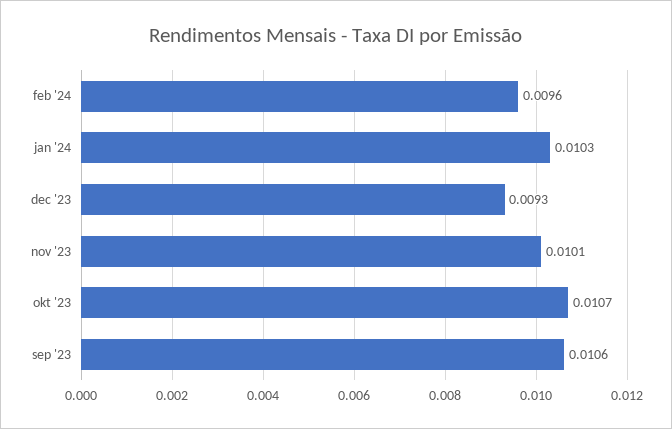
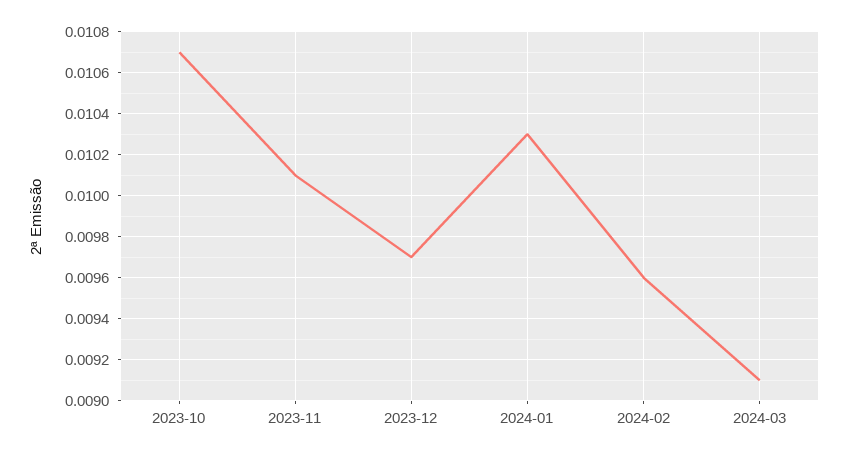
dec '23: 0.0093 -> 0.0097
sep '23: 0.0106 -> none
2024-03: none -> 0.0091

